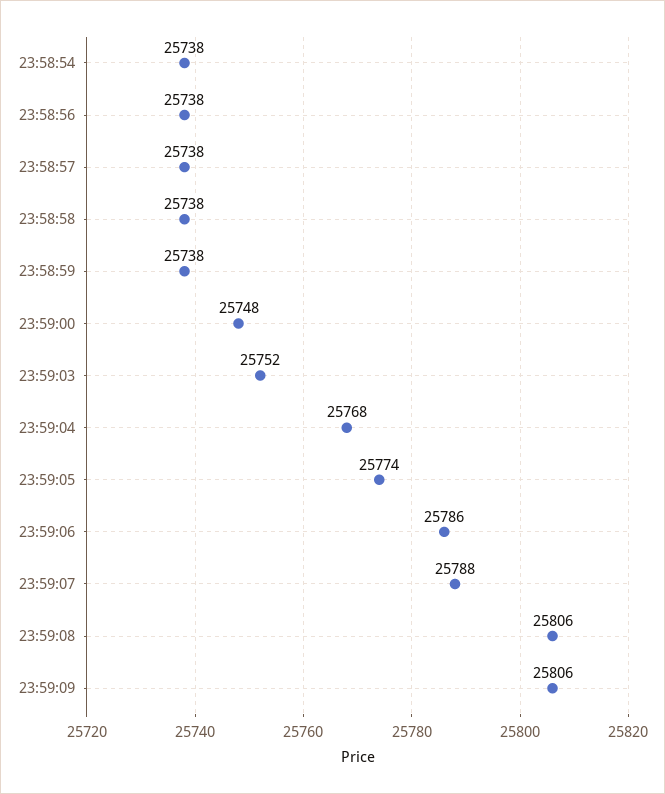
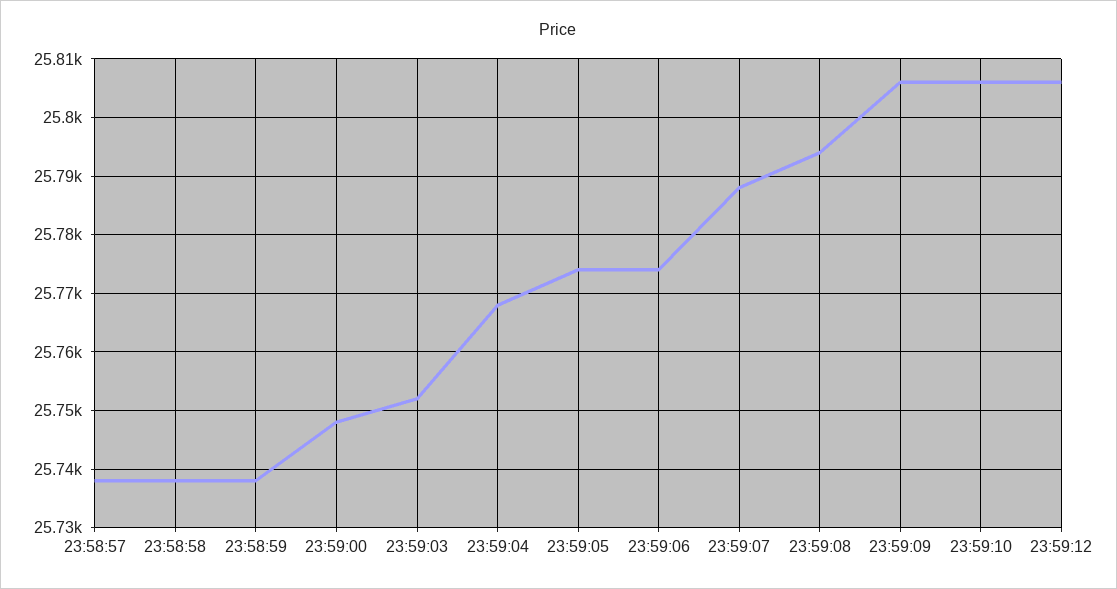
23:58:54: 25738 -> none
23:58:56: 25738 -> none
23:59:06: 25786 -> 25775
23:59:08: 25806 -> 25795
23:59:10: none -> 25805
23:59:12: none -> 25805

